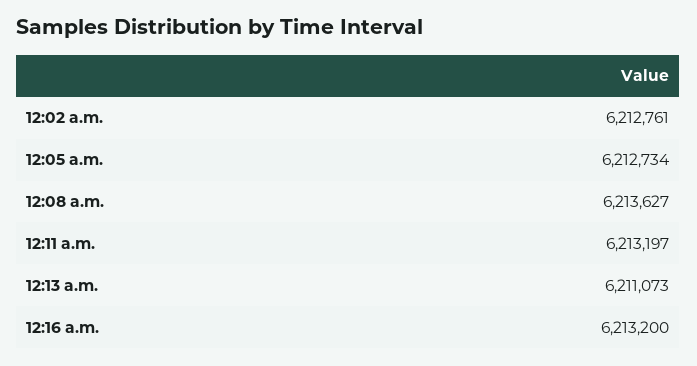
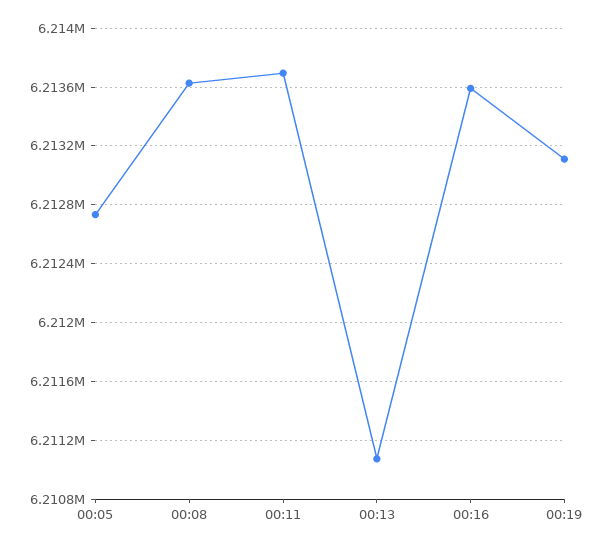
12:02 a.m.: 6212761 -> none
12:11 a.m.: 6213197 -> 6213700
12:16 a.m.: 6213200 -> 6213600
00:19: none -> 6213100

